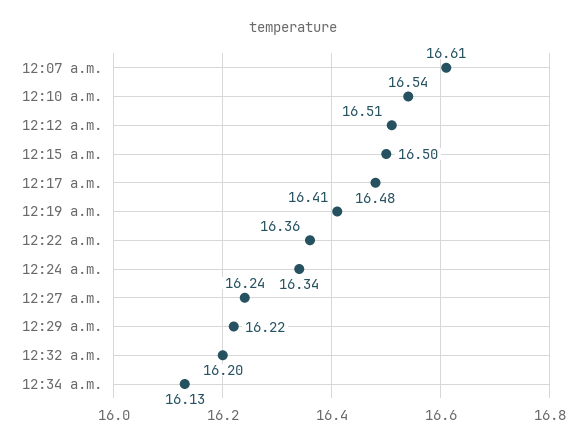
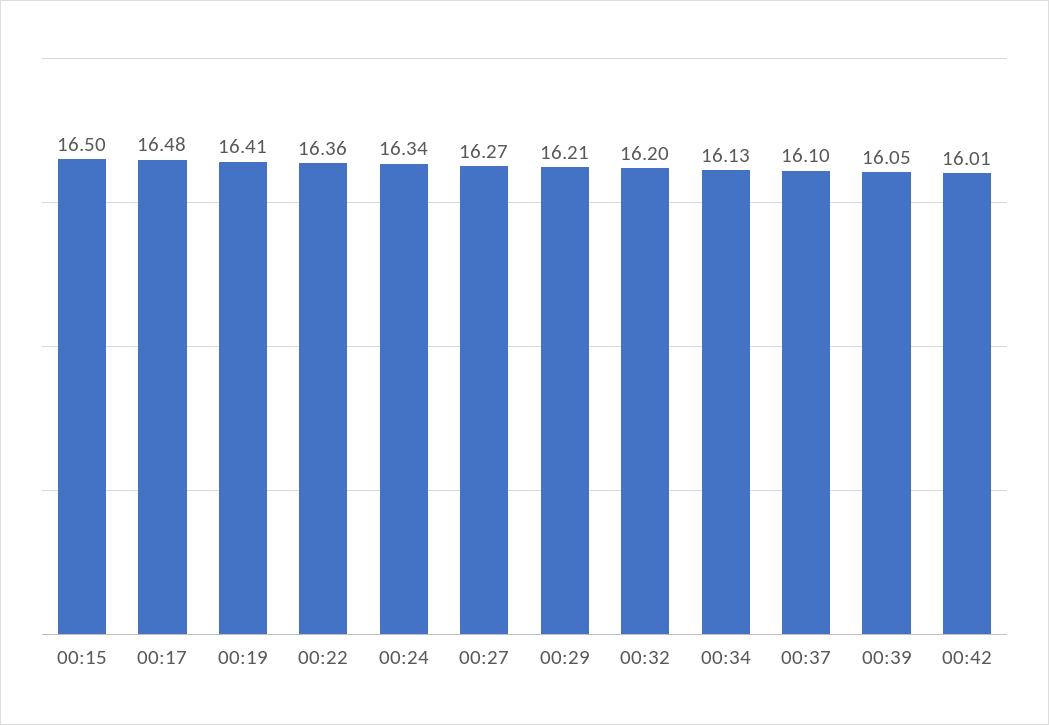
12:07 a.m.: 16.61 -> none
12:10 a.m.: 16.54 -> none
12:12 a.m.: 16.51 -> none
12:27 a.m.: 16.24 -> 16.27
12:29 a.m.: 16.22 -> 16.21
00:37: none -> 16.1
00:39: none -> 16.05
00:42: none -> 16.01

